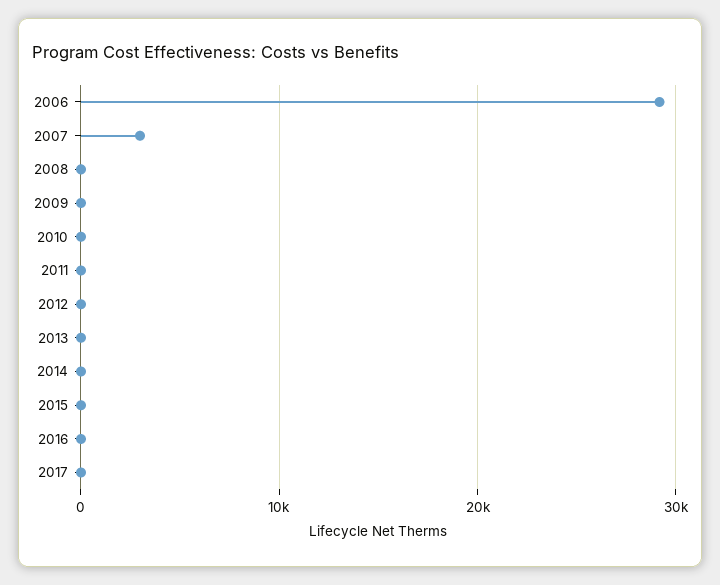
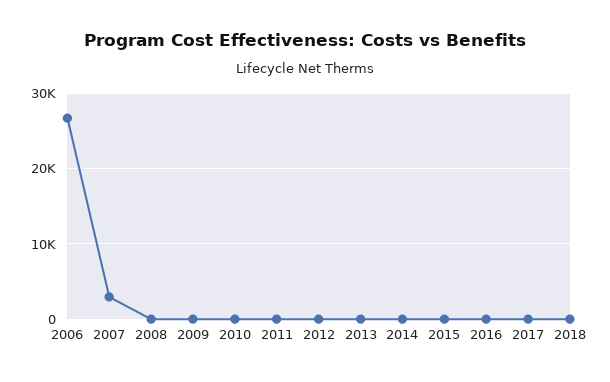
2006: 29000 -> 27000
2018: none -> 0

